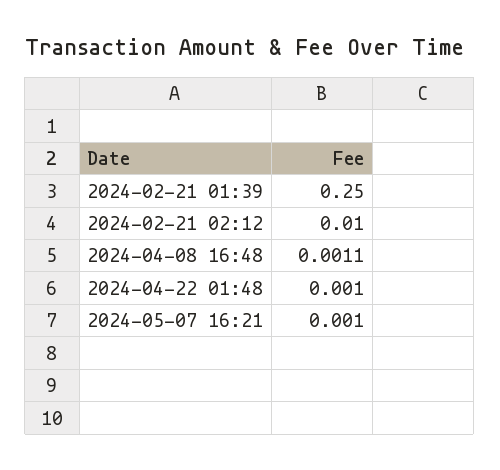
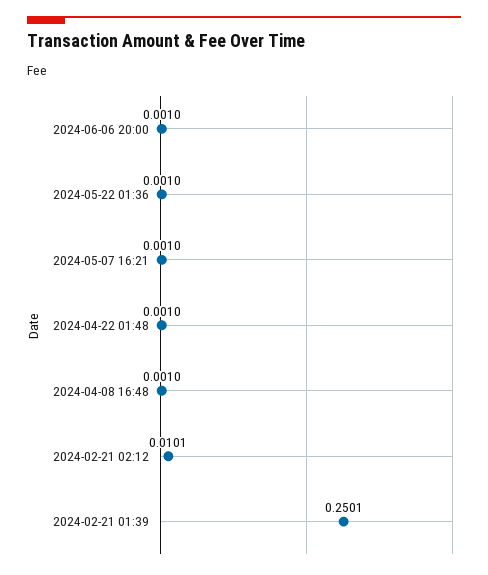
2024-02-21 01:39: 0.25 -> 0.2501
2024-02-21 02:12: 0.01 -> 0.0101
2024-04-08 16:48: 0.0011 -> 0.001
2024-06-06 20:00: none -> 0.001
2024-05-22 01:36: none -> 0.001

